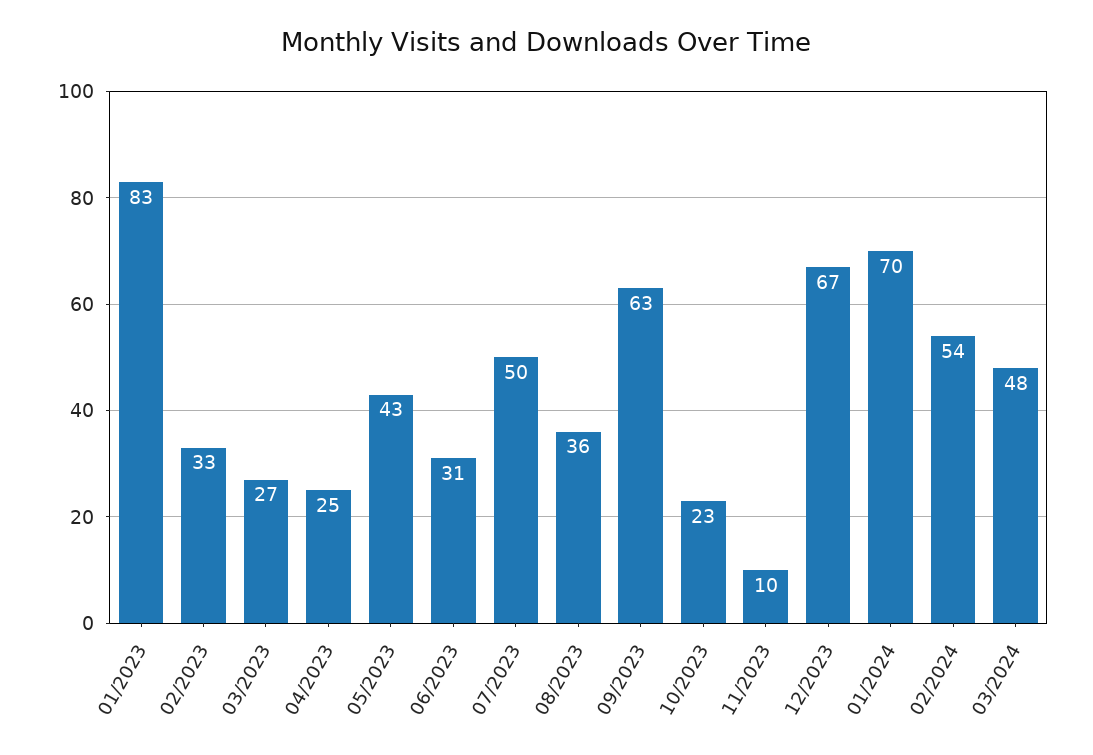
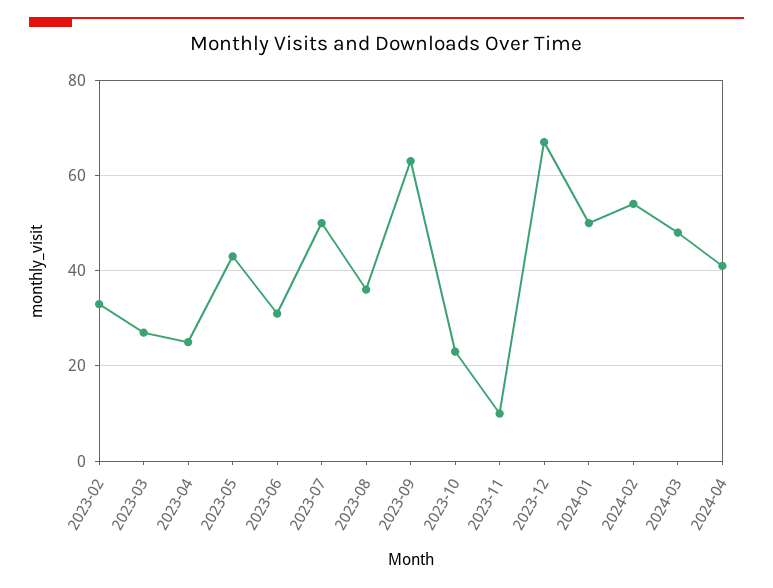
01/2023: 83 -> none
01/2024: 70 -> 50
2024-04: none -> 40

